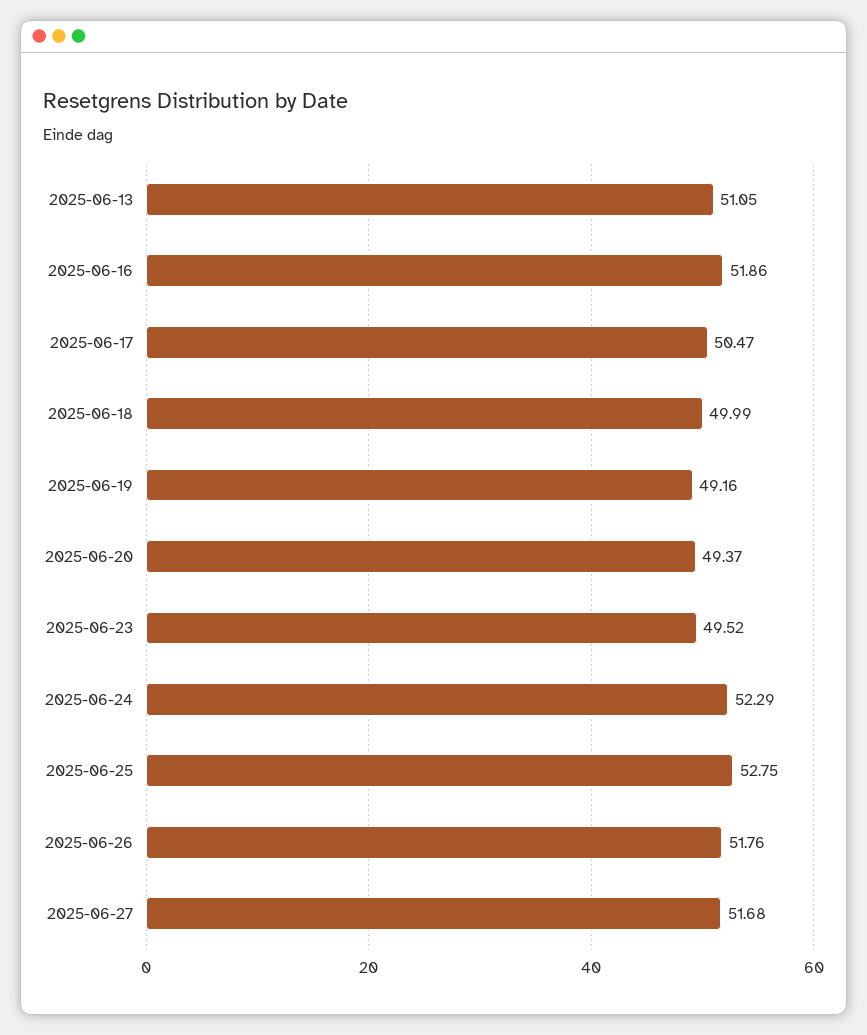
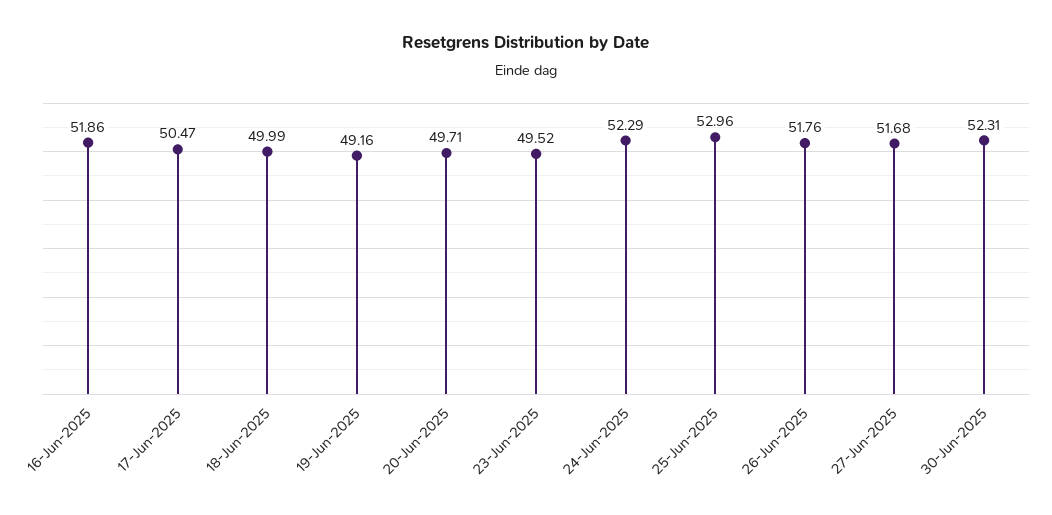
2025-06-13: 51.05 -> none
2025-06-20: 49.37 -> 49.71
2025-06-25: 52.75 -> 52.96
30-Jun-2025: none -> 52.31

